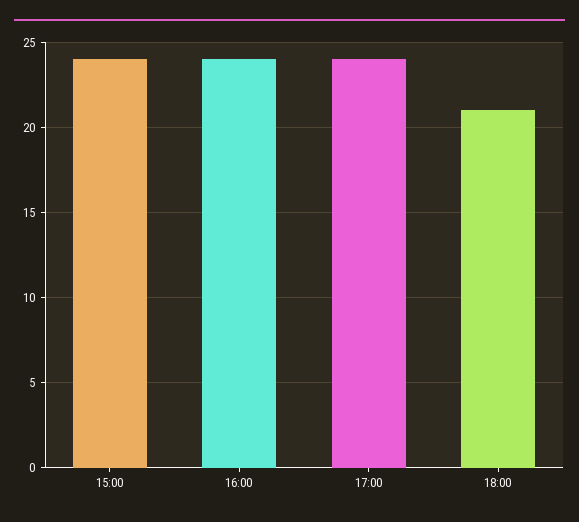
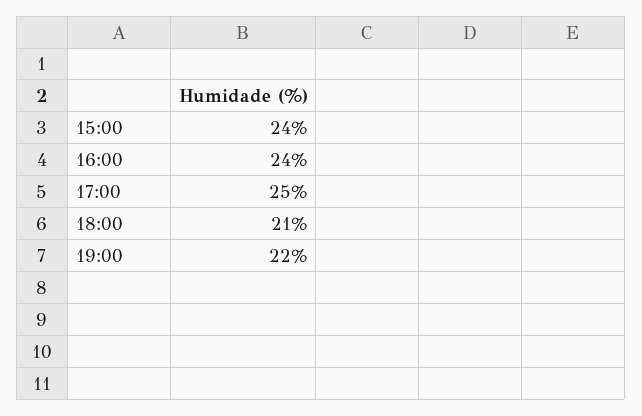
17:00: 24 -> 25
19:00: none -> 22

